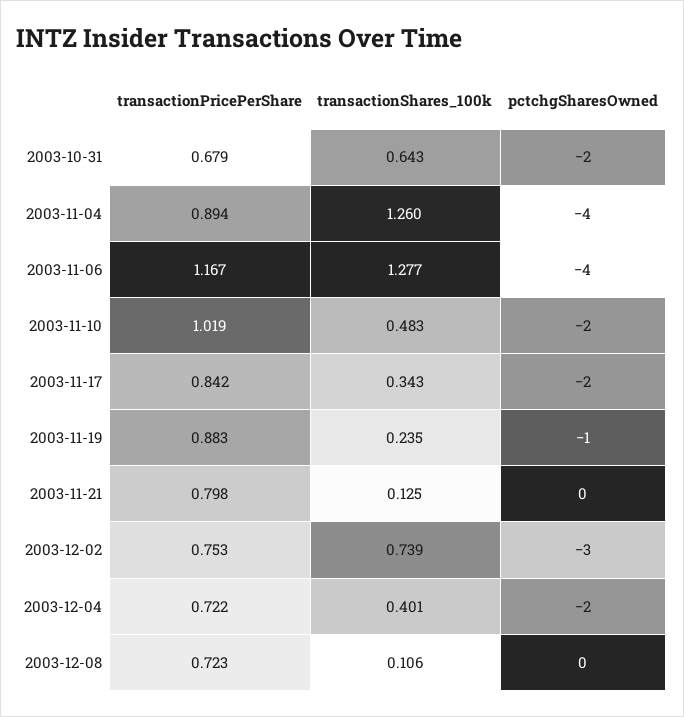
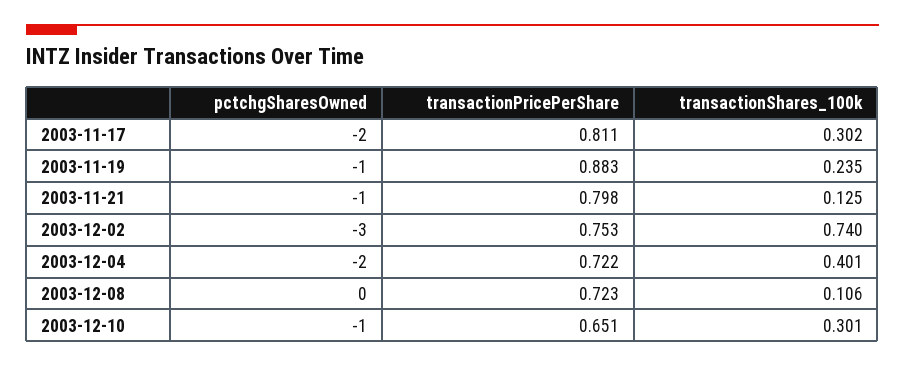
transactionPricePerShare, 2003-10-31: 0.679 -> none
transactionShares_100k, 2003-10-31: 0.643 -> none
pctchgSharesOwned, 2003-10-31: -2 -> none
transactionPricePerShare, 2003-11-04: 0.894 -> none
transactionShares_100k, 2003-11-04: 1.26 -> none
pctchgSharesOwned, 2003-11-04: -4 -> none
transactionPricePerShare, 2003-11-06: 1.167 -> none
transactionShares_100k, 2003-11-06: 1.277 -> none
pctchgSharesOwned, 2003-11-06: -4 -> none
transactionPricePerShare, 2003-11-10: 1.019 -> none
transactionShares_100k, 2003-11-10: 0.483 -> none
pctchgSharesOwned, 2003-11-10: -2 -> none
transactionPricePerShare, 2003-11-17: 0.842 -> 0.811
transactionShares_100k, 2003-11-17: 0.343 -> 0.302
pctchgSharesOwned, 2003-11-21: 0 -> -1
transactionShares_100k, 2003-12-02: 0.739 -> 0.74
pctchgSharesOwned, 2003-12-10: none -> -1
transactionPricePerShare, 2003-12-10: none -> 0.651
transactionShares_100k, 2003-12-10: none -> 0.301

